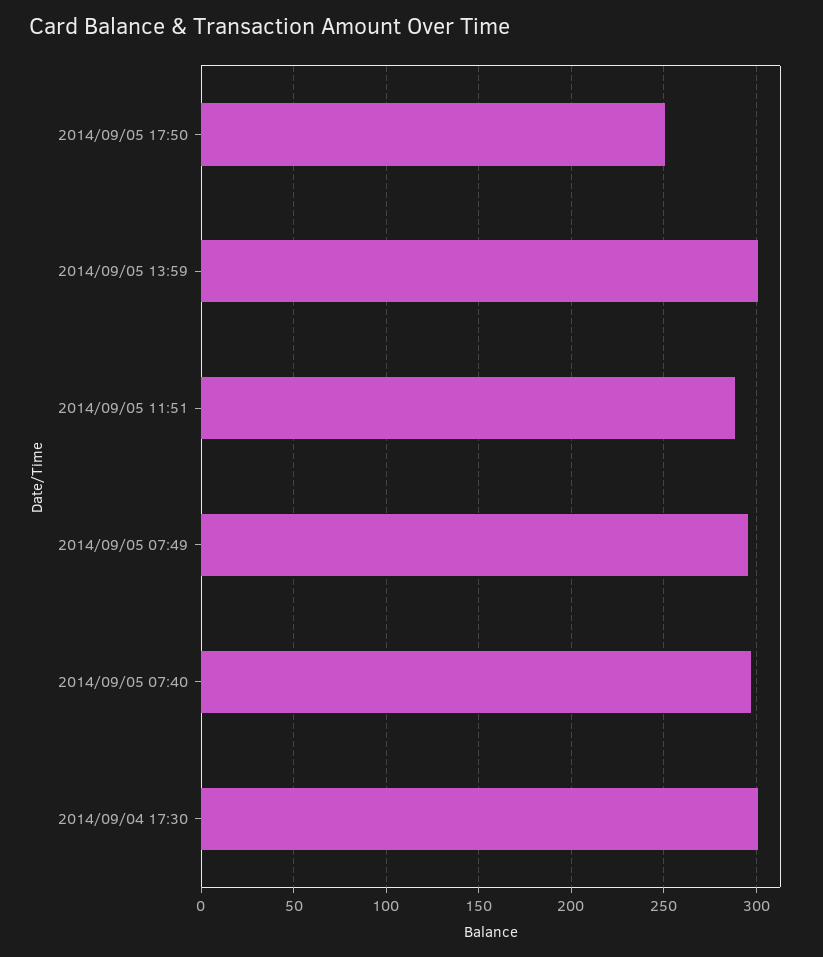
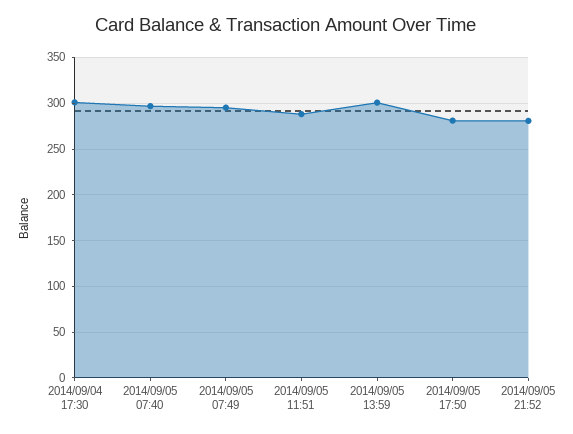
2014/09/05 17:50: 250 -> 280
2014/09/05 21:52: none -> 280

